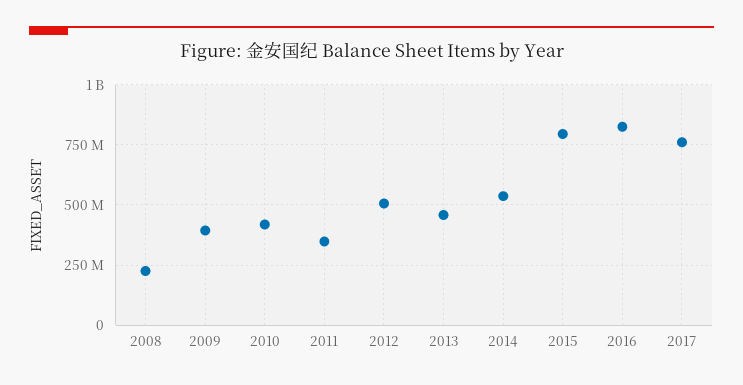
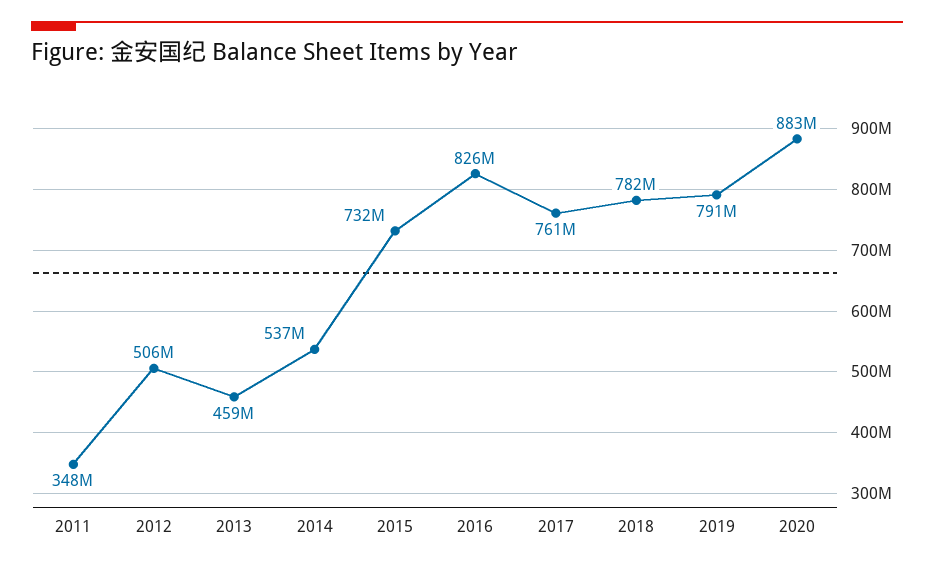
2008: 225000000 -> none
2009: 400000000 -> none
2010: 425000000 -> none
2015: 800000000 -> 732000000
2018: none -> 782000000
2019: none -> 791000000
2020: none -> 883000000

